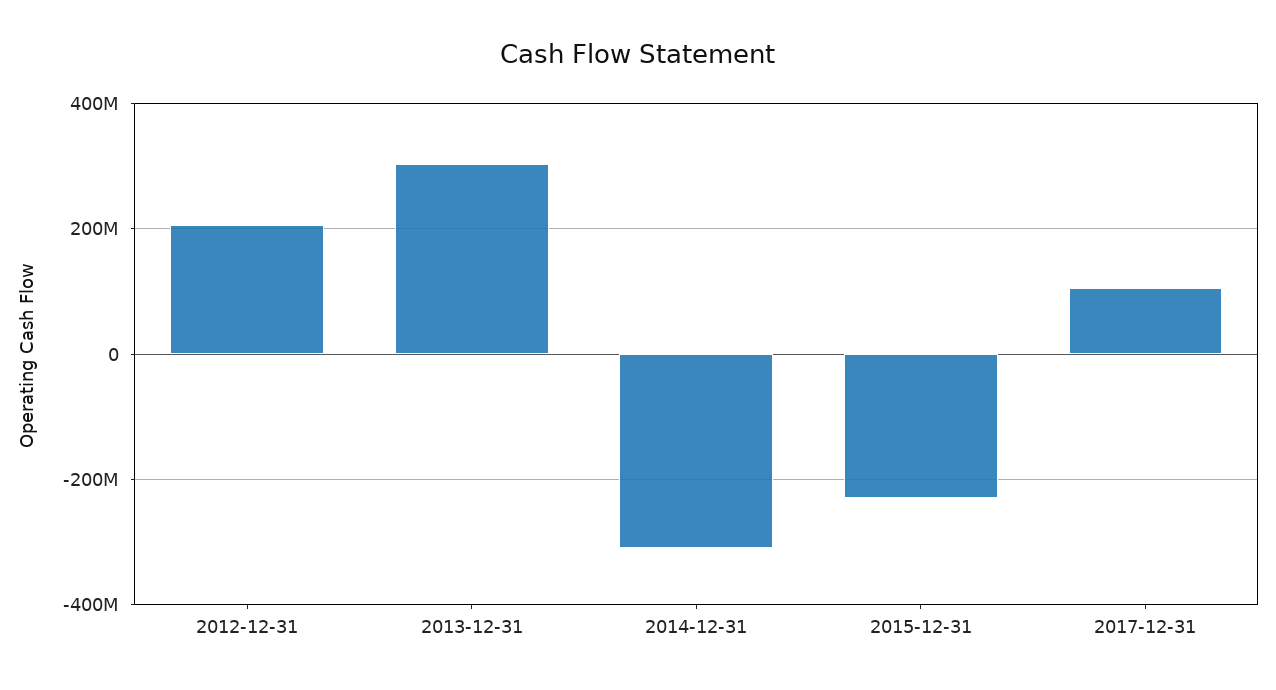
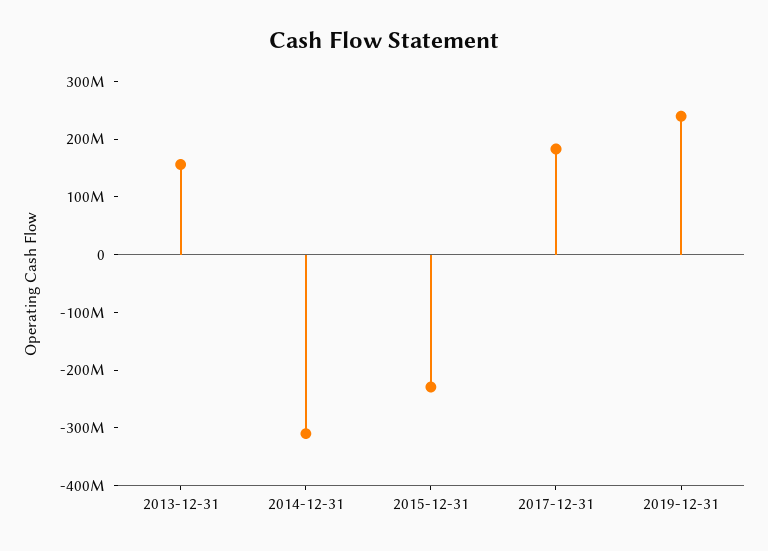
2012-12-31: 200000000 -> none
2013-12-31: 300000000 -> 160000000
2017-12-31: 100000000 -> 180000000
2019-12-31: none -> 240000000

